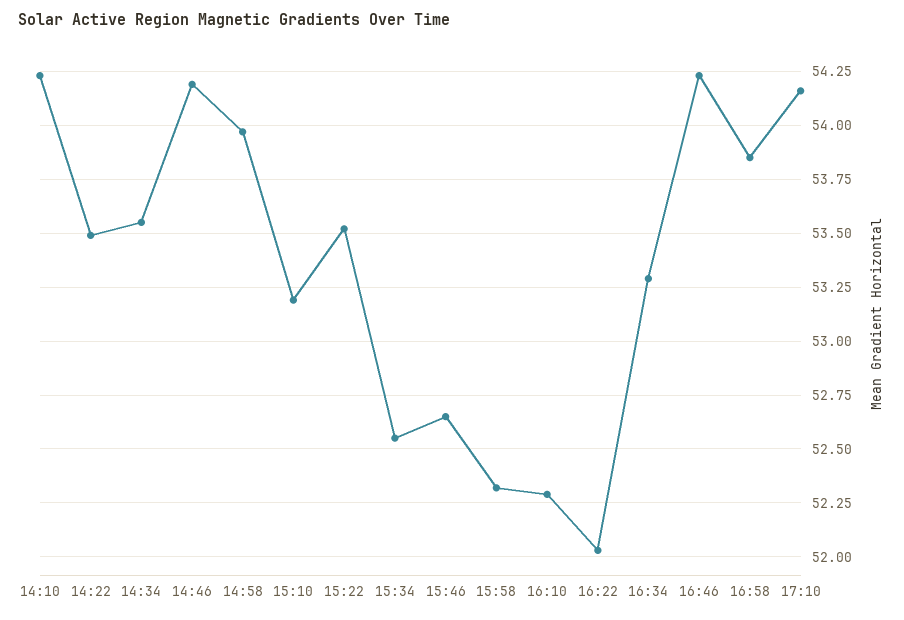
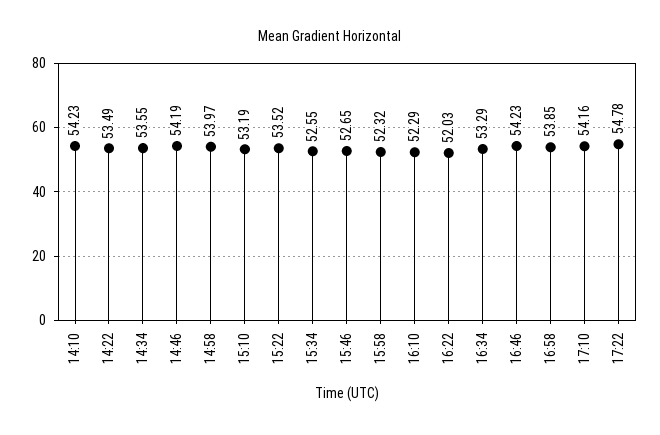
17:22: none -> 54.78

